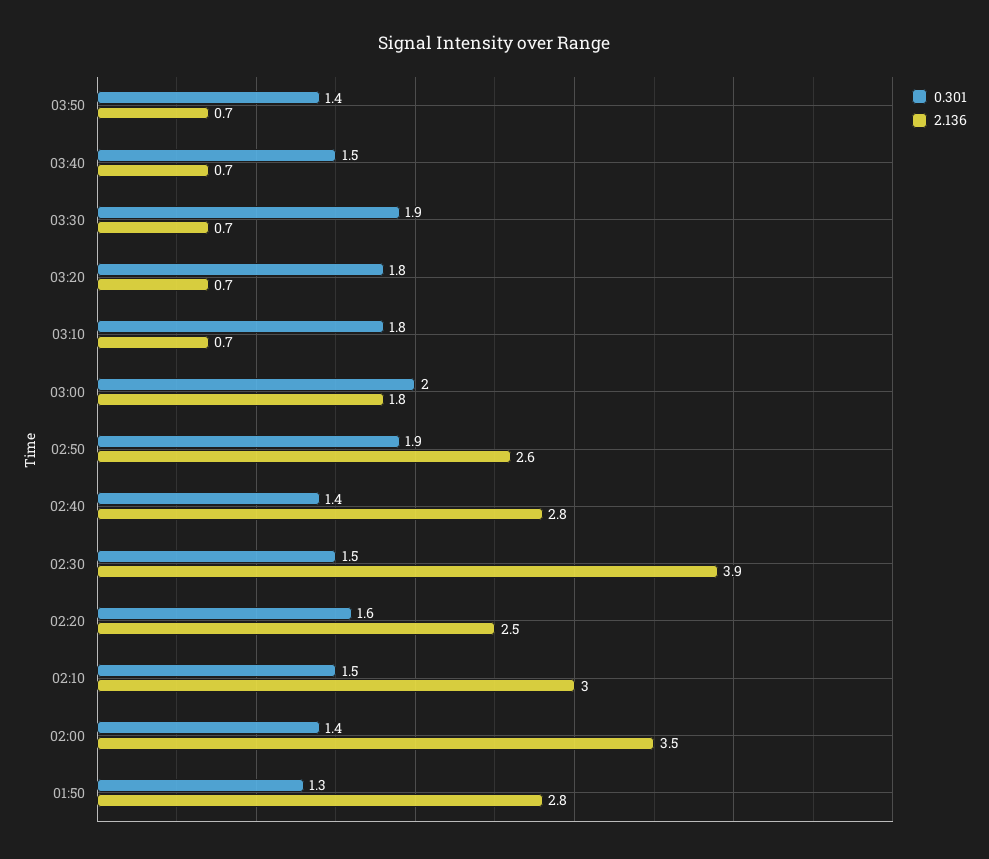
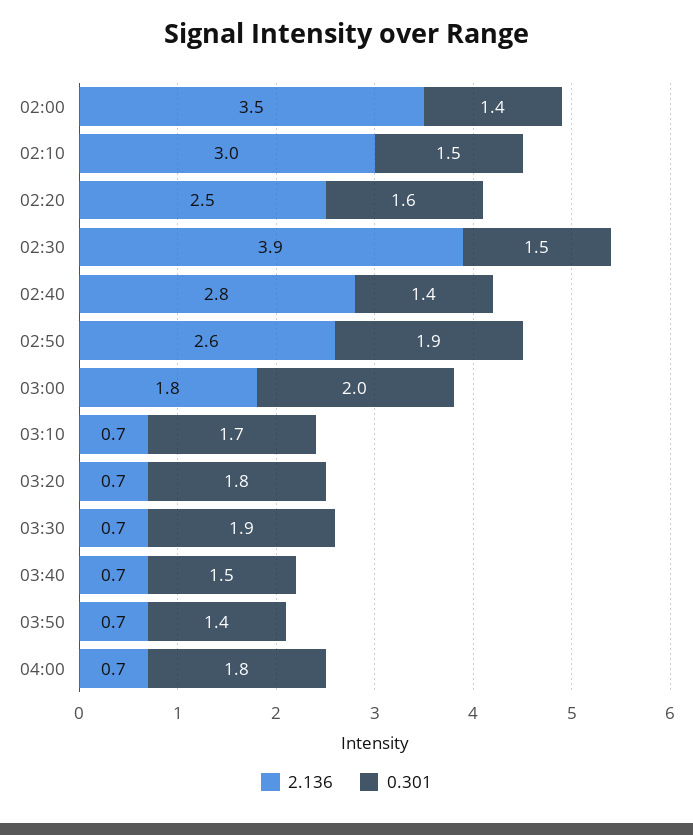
0.301, 03:10: 1.8 -> 1.7
0.301, 01:50: 1.3 -> none
2.136, 01:50: 2.8 -> none
2.136, 04:00: none -> 0.7
0.301, 04:00: none -> 1.8

